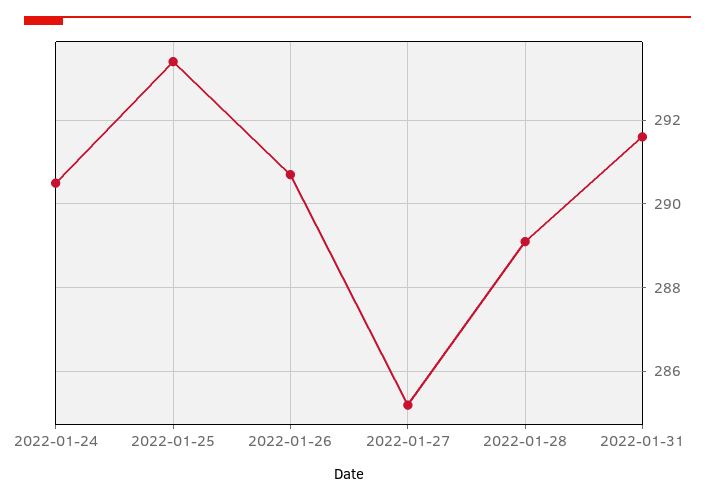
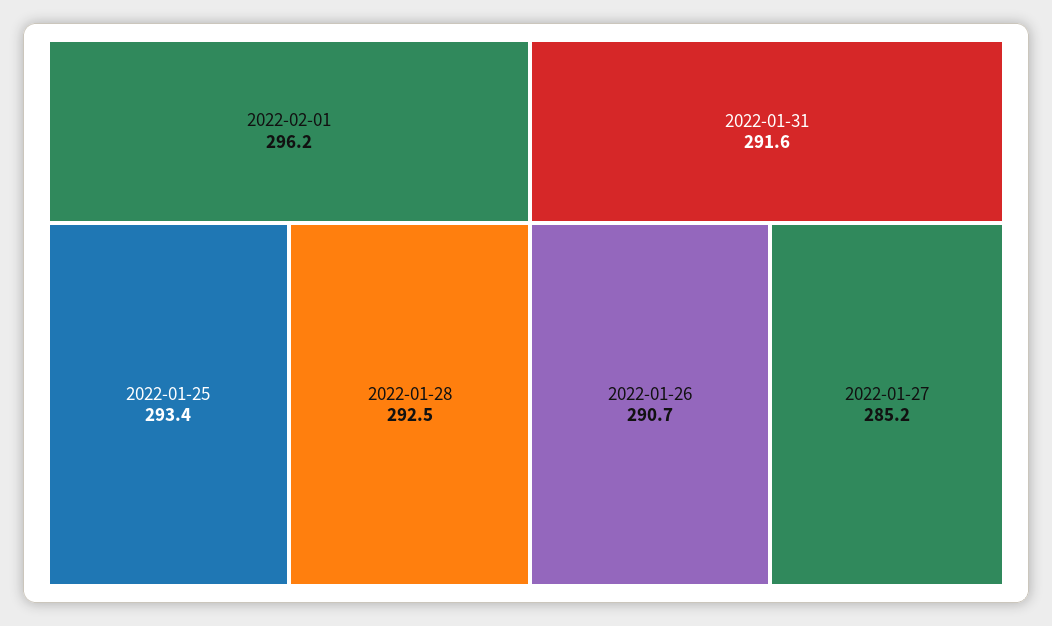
2022-01-24: 290.5 -> none
2022-01-28: 289 -> 292.5
2022-02-01: none -> 296.2

